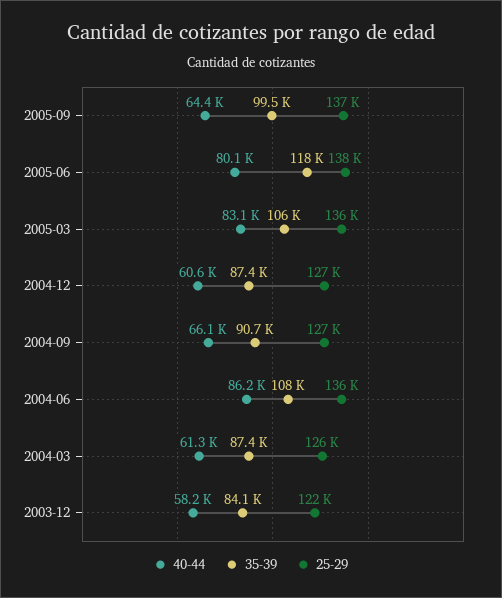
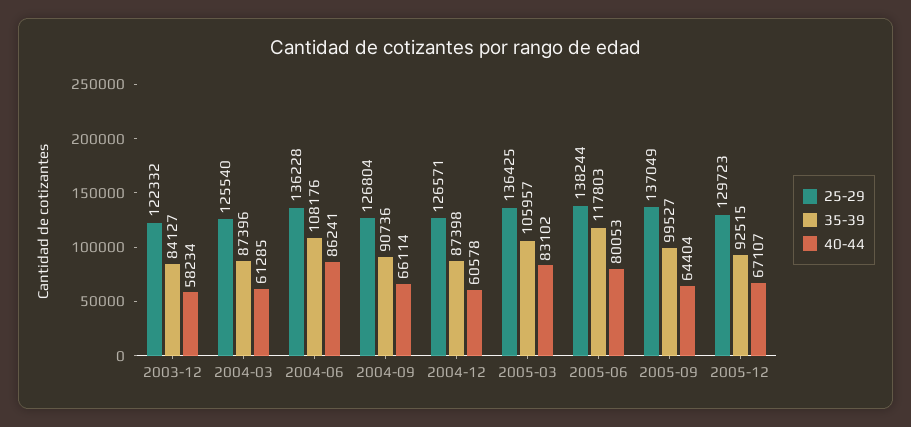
25-29, 2005-12: none -> 129723
35-39, 2005-12: none -> 92515
40-44, 2005-12: none -> 67107

